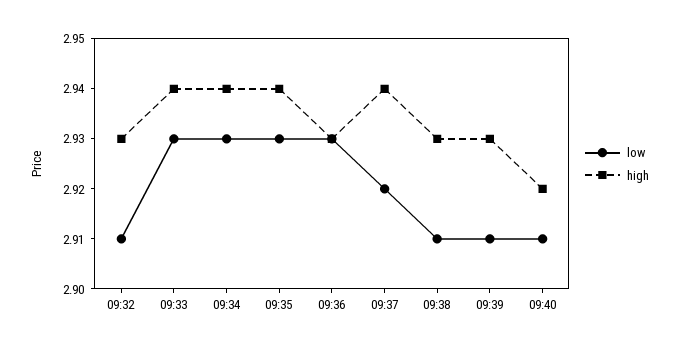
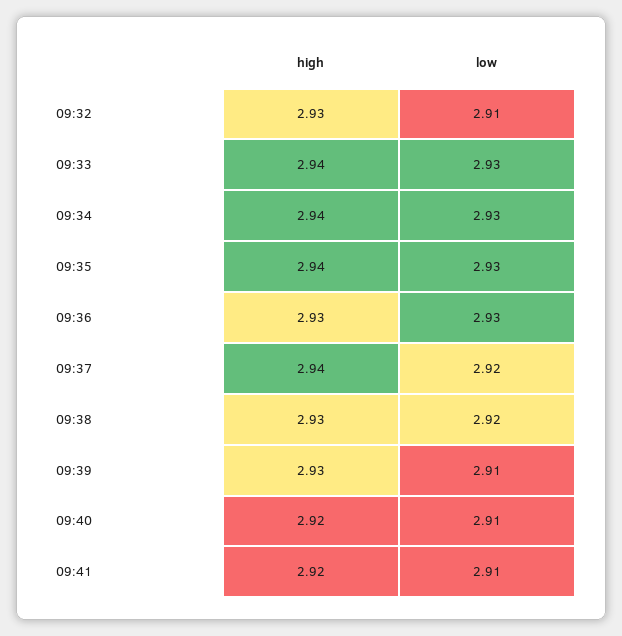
low, 09:38: 2.91 -> 2.92
high, 09:41: none -> 2.92
low, 09:41: none -> 2.91

